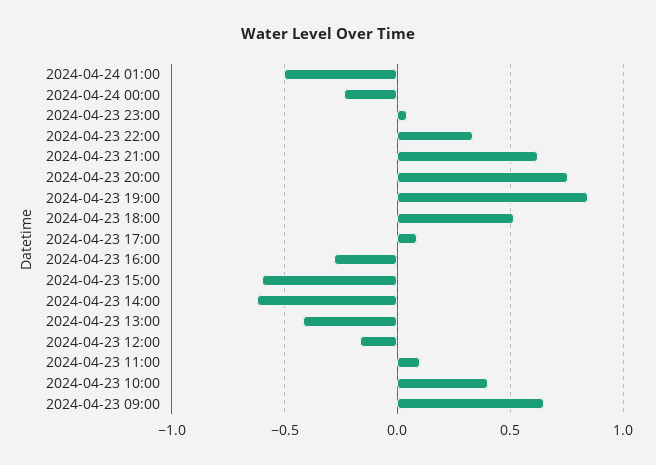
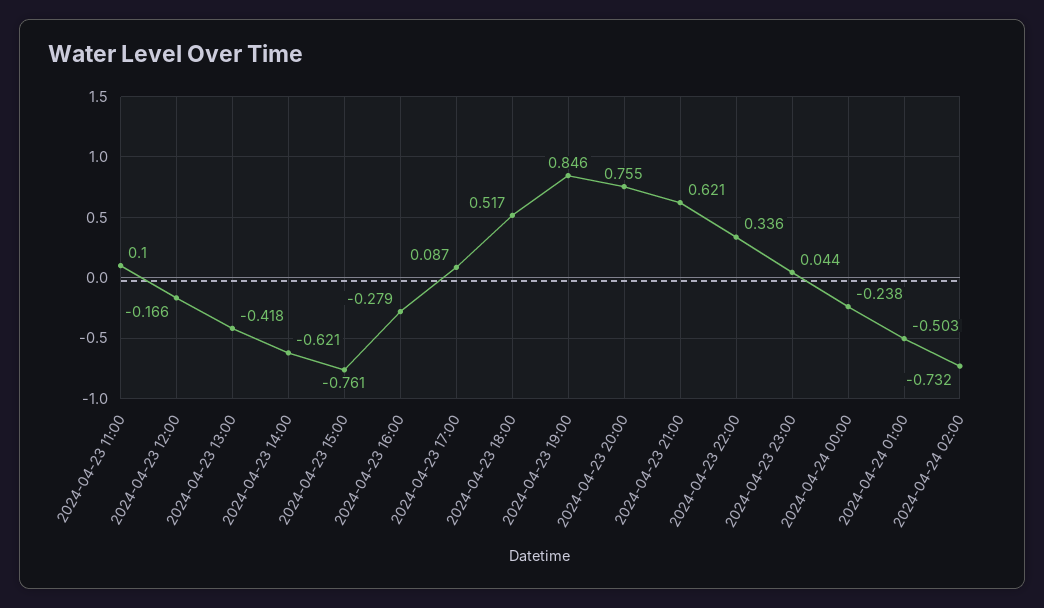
2024-04-23 15:00: -0.6 -> -0.761
2024-04-23 10:00: 0.4 -> none
2024-04-23 09:00: 0.65 -> none
2024-04-24 02:00: none -> -0.732

